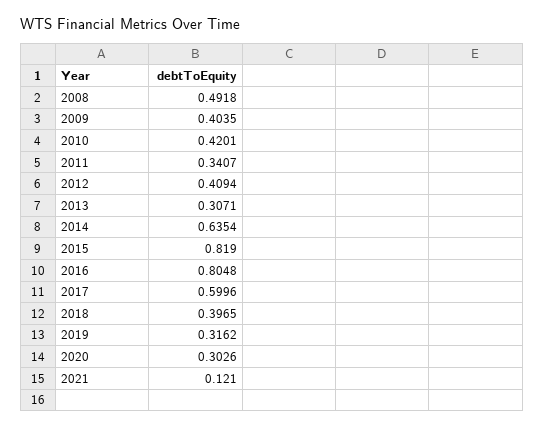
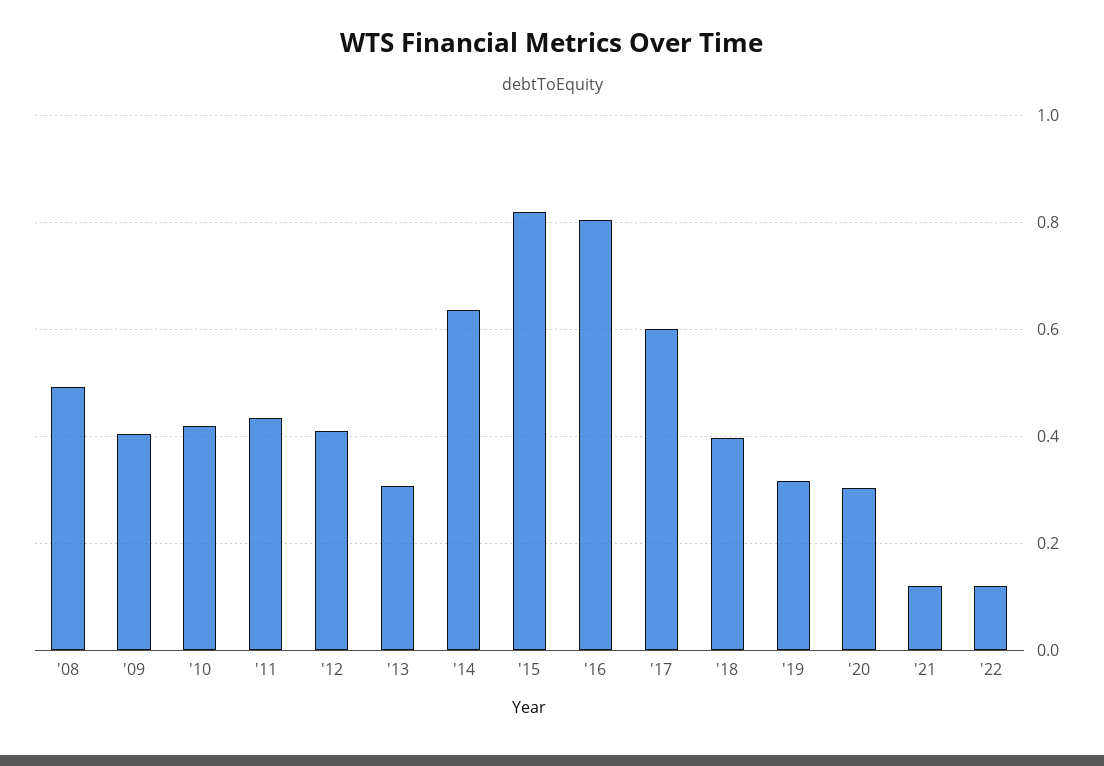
2011: 0.3407 -> 0.44
'22: none -> 0.12

